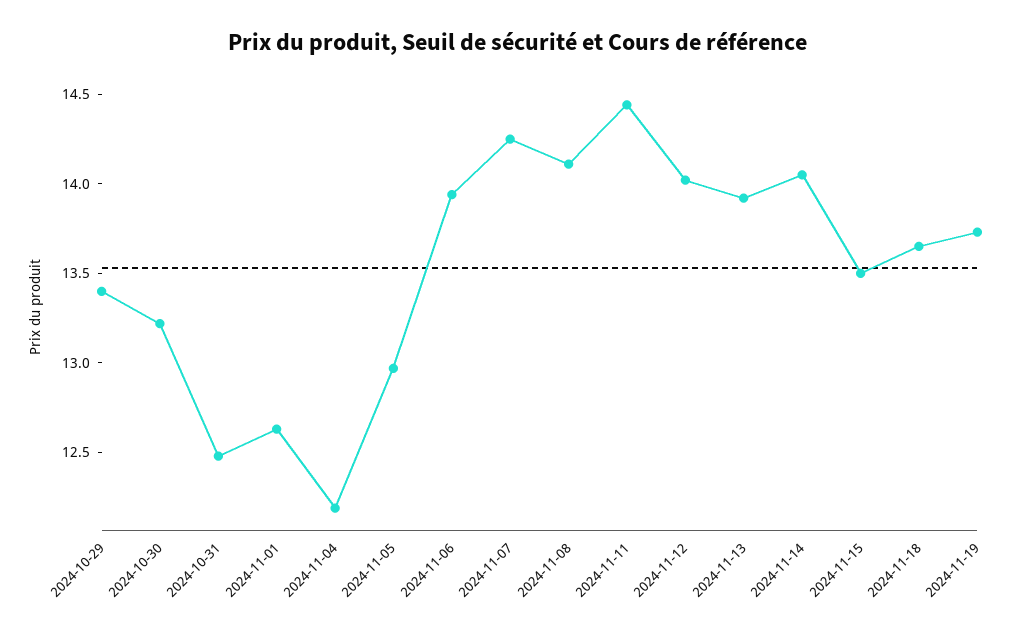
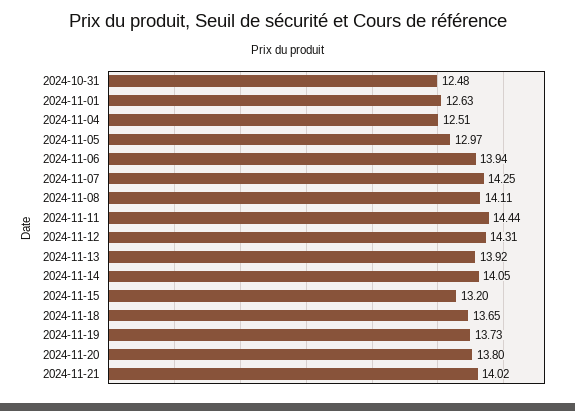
2024-10-29: 13.4 -> none
2024-10-30: 13.2 -> none
2024-11-04: 12.2 -> 12.51
2024-11-12: 14 -> 14.31
2024-11-15: 13.5 -> 13.2
2024-11-20: none -> 13.8
2024-11-21: none -> 14.02

